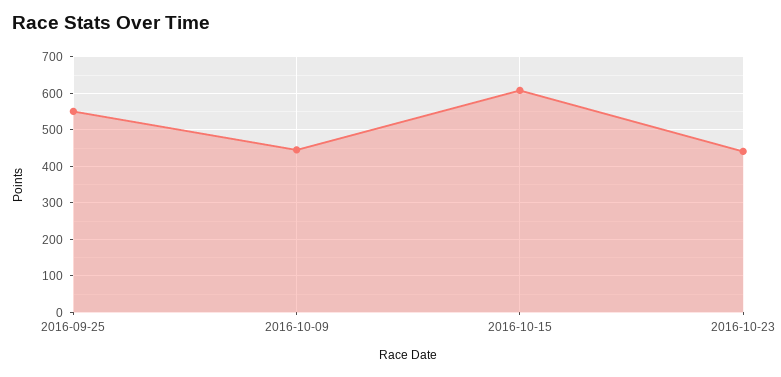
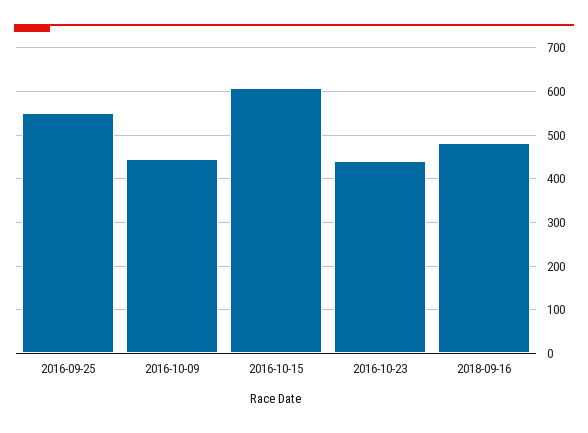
2018-09-16: none -> 480

